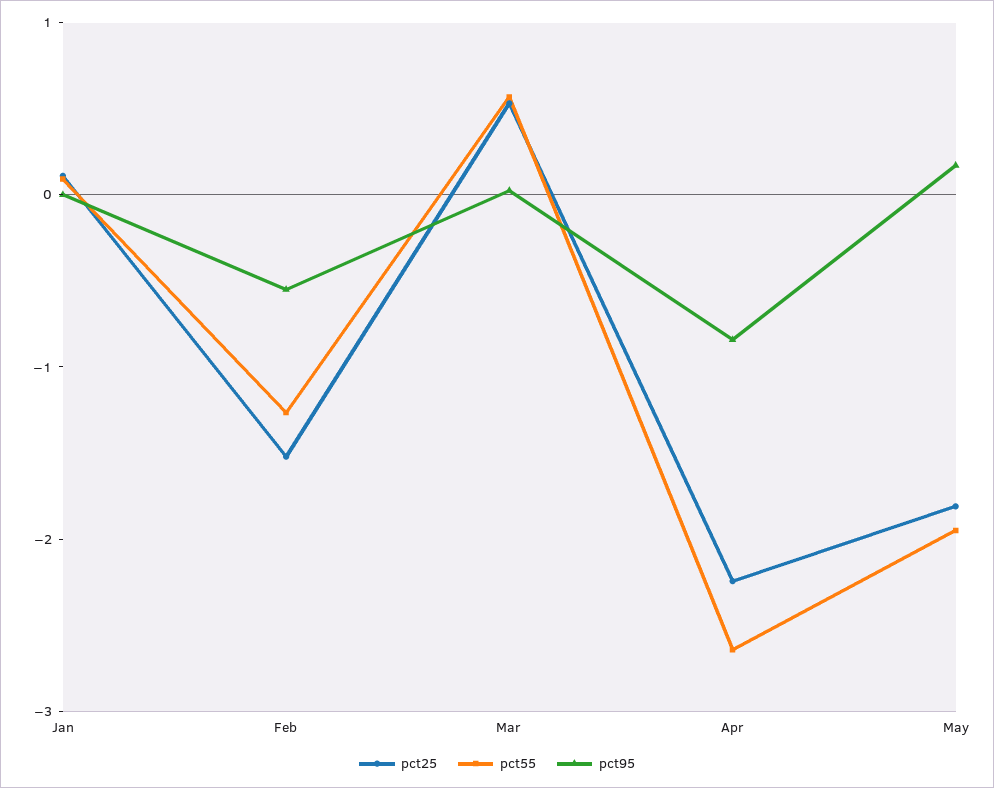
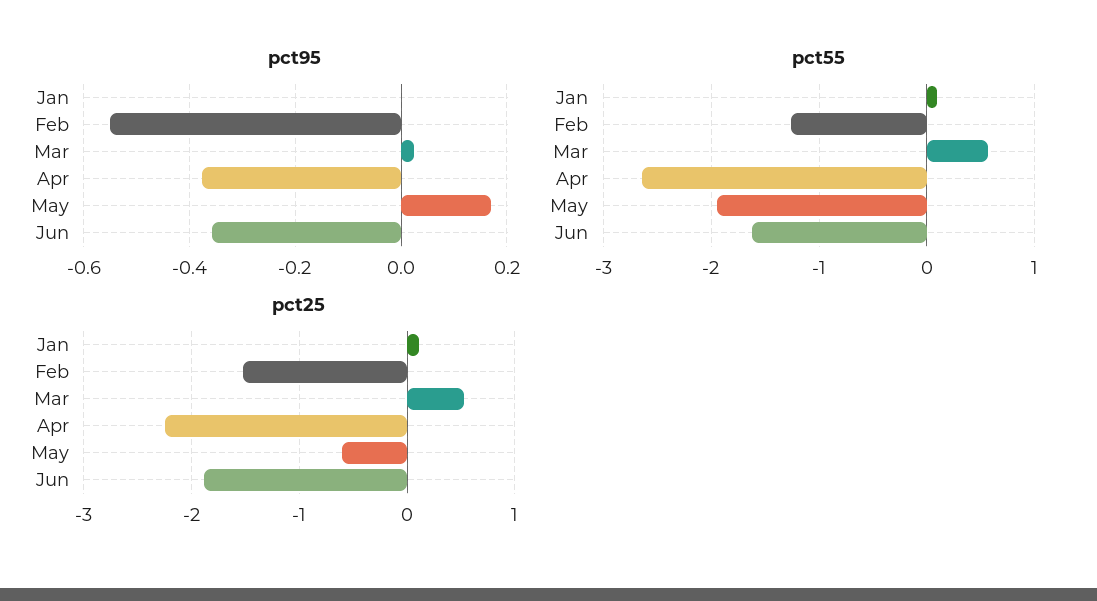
pct95, Apr: -0.8 -> -0.38
pct25, May: -1.8 -> -0.6
pct95, Jun: none -> -0.36
pct55, Jun: none -> -1.6
pct25, Jun: none -> -1.9

